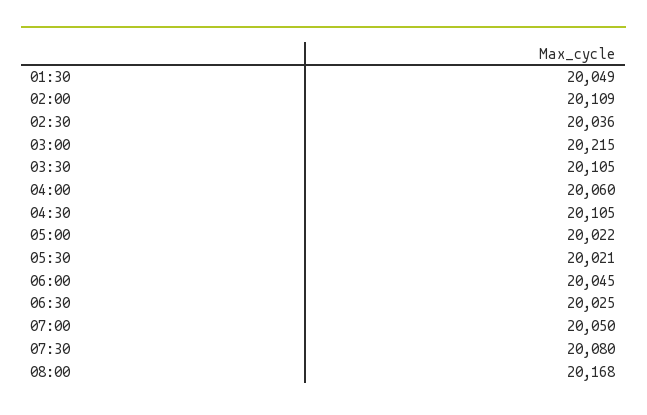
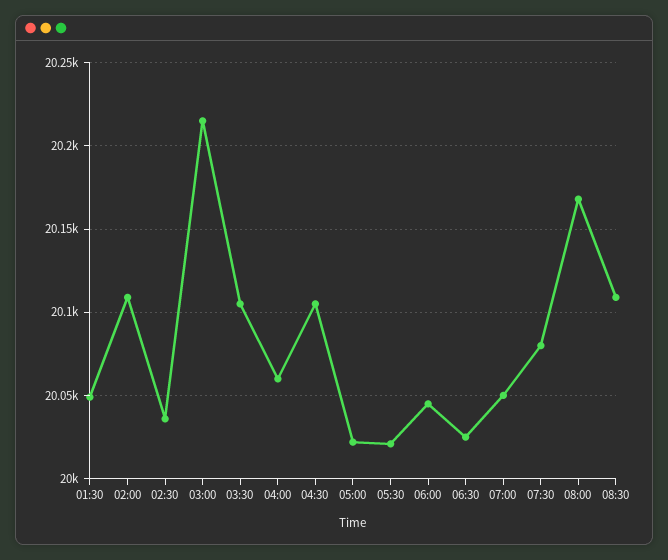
08:30: none -> 20110

